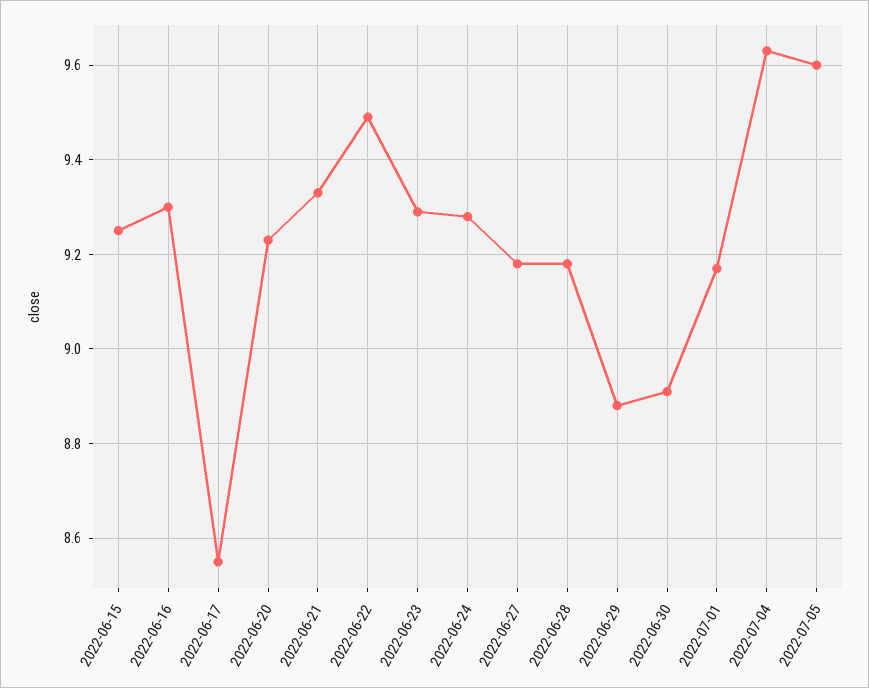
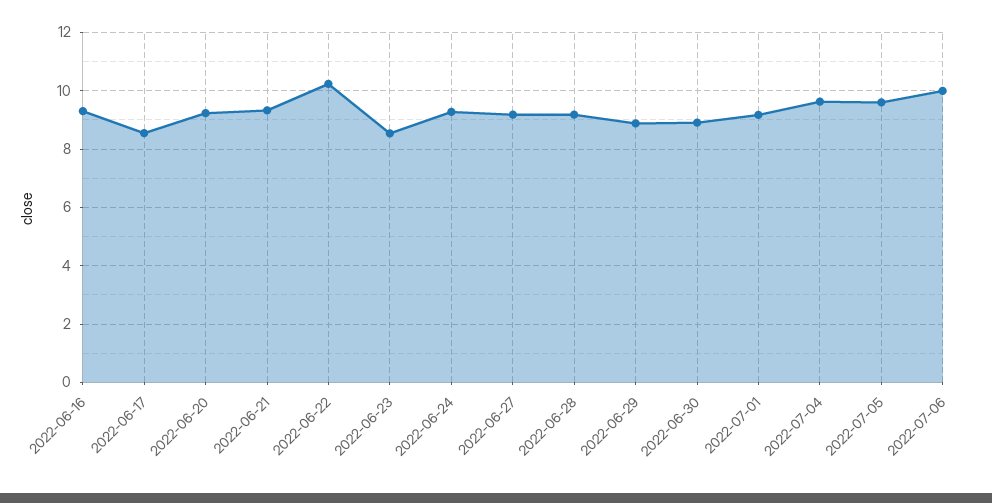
2022-06-15: 9.25 -> none
2022-06-22: 9.5 -> 10.25
2022-06-23: 9.3 -> 8.5
2022-07-06: none -> 10

